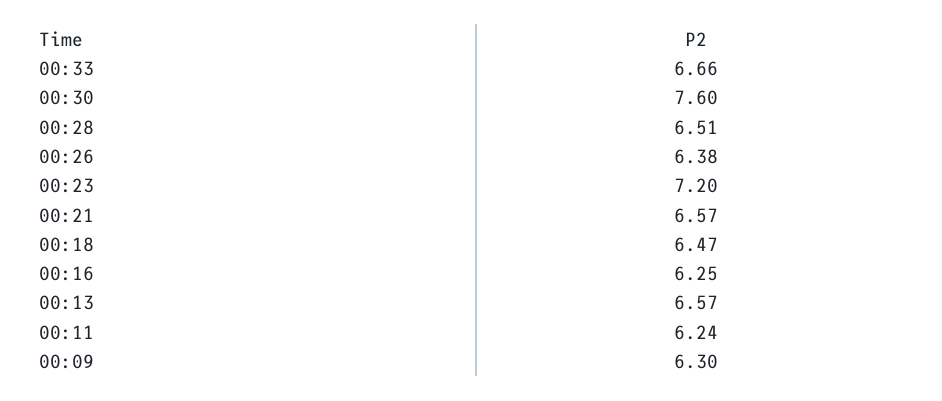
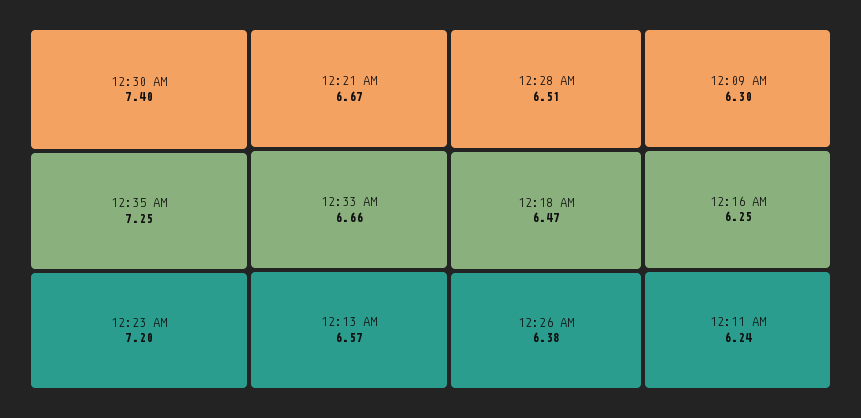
00:30: 7.6 -> 7.4
00:21: 6.57 -> 6.67
12:35 AM: none -> 7.25

